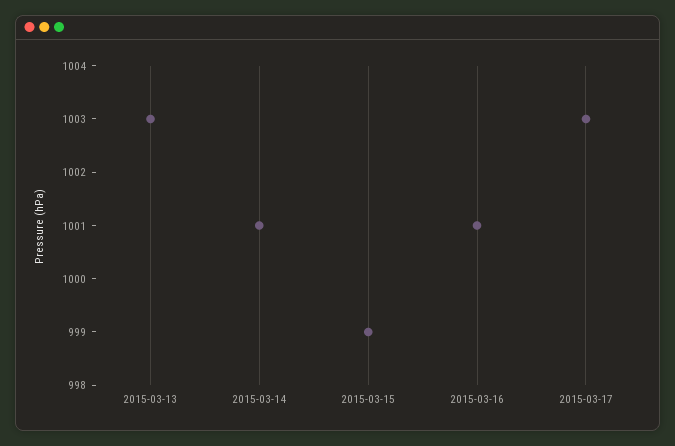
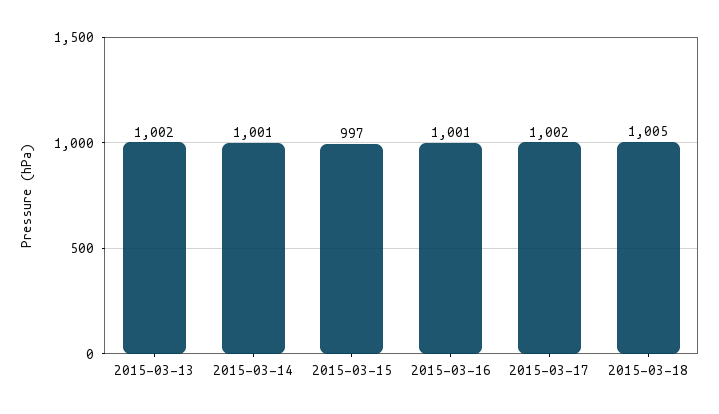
2015-03-13: 1003 -> 1002
2015-03-15: 999 -> 997
2015-03-17: 1003 -> 1002
2015-03-18: none -> 1005

